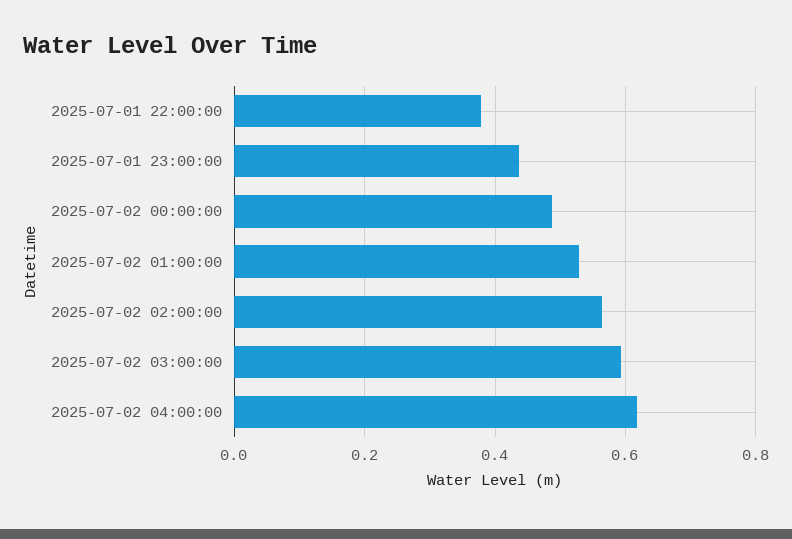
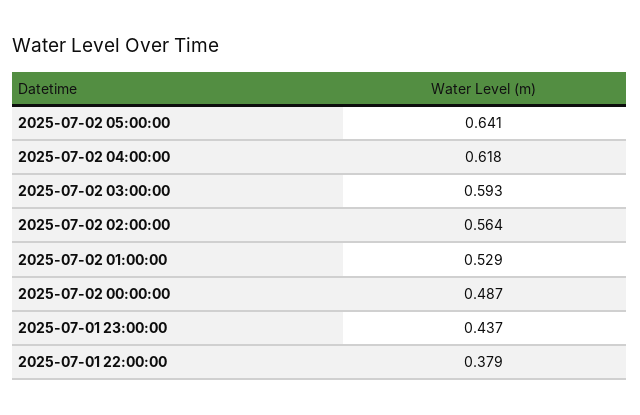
2025-07-02 05:00:00: none -> 0.641

